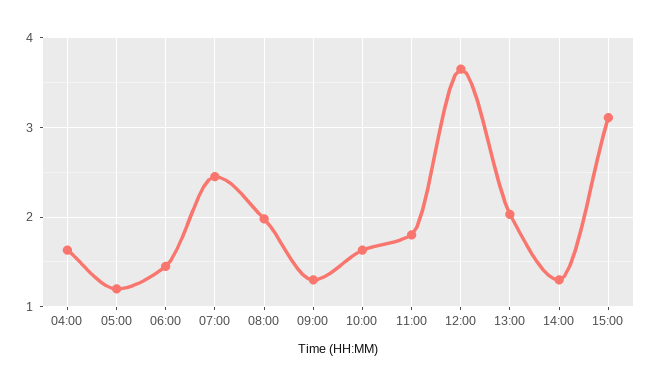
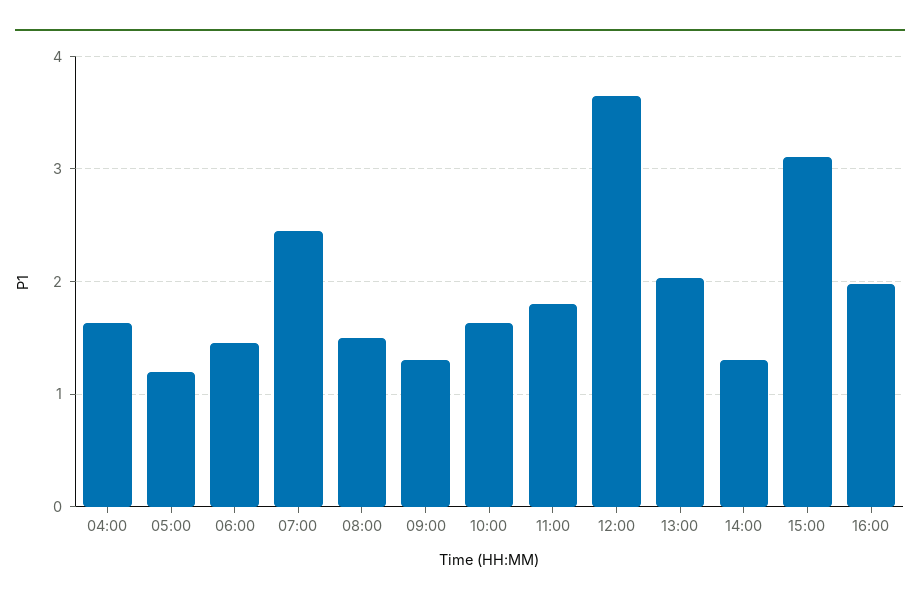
08:00: 2 -> 1.5
16:00: none -> 2

